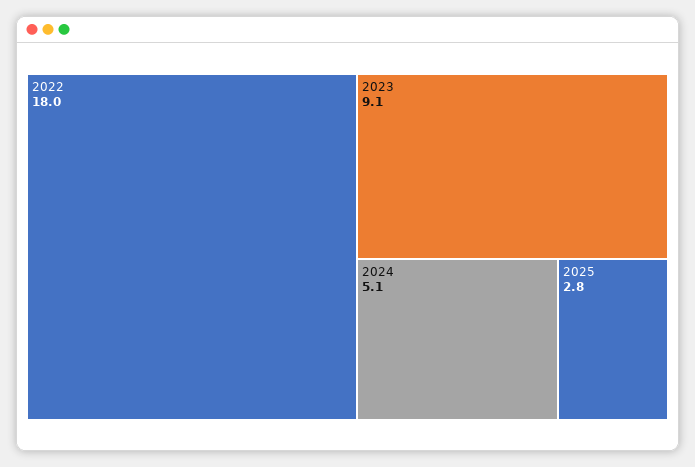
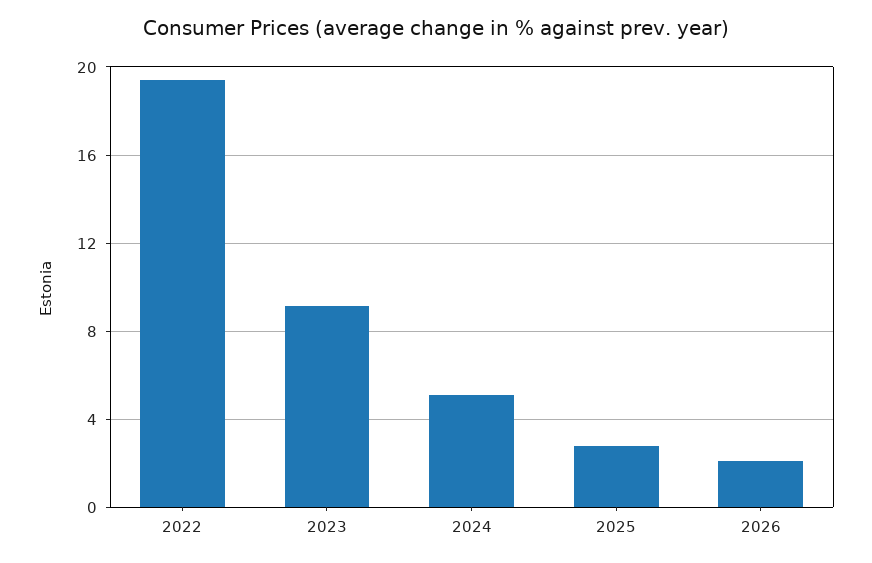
2022: 18 -> 19.5
2026: none -> 2

